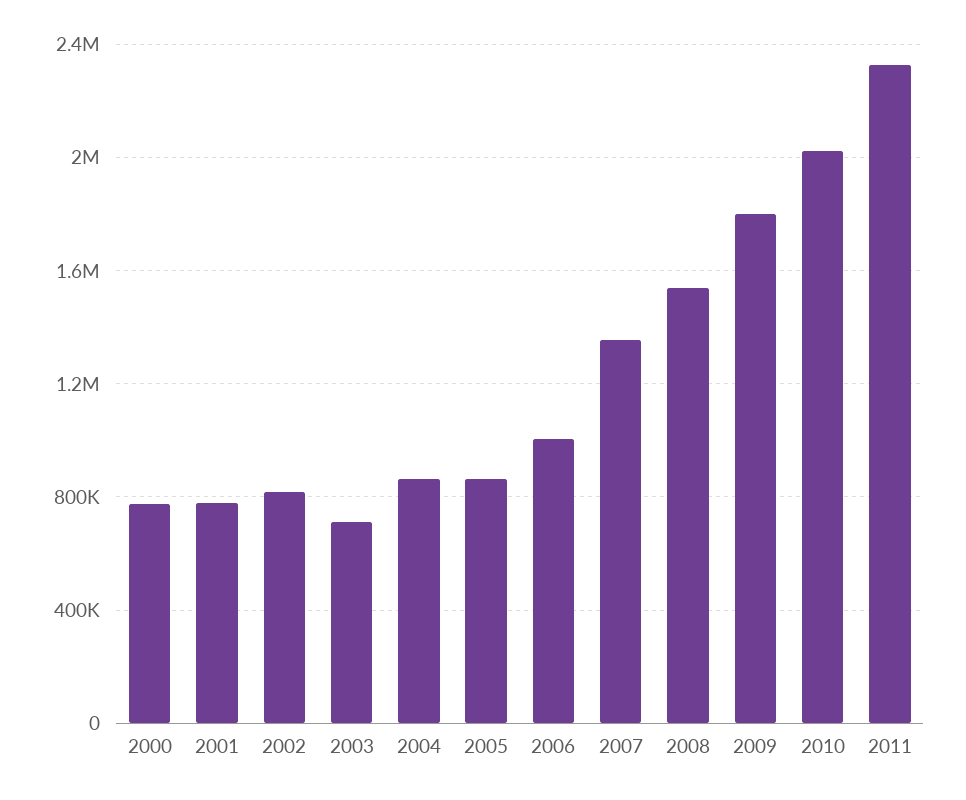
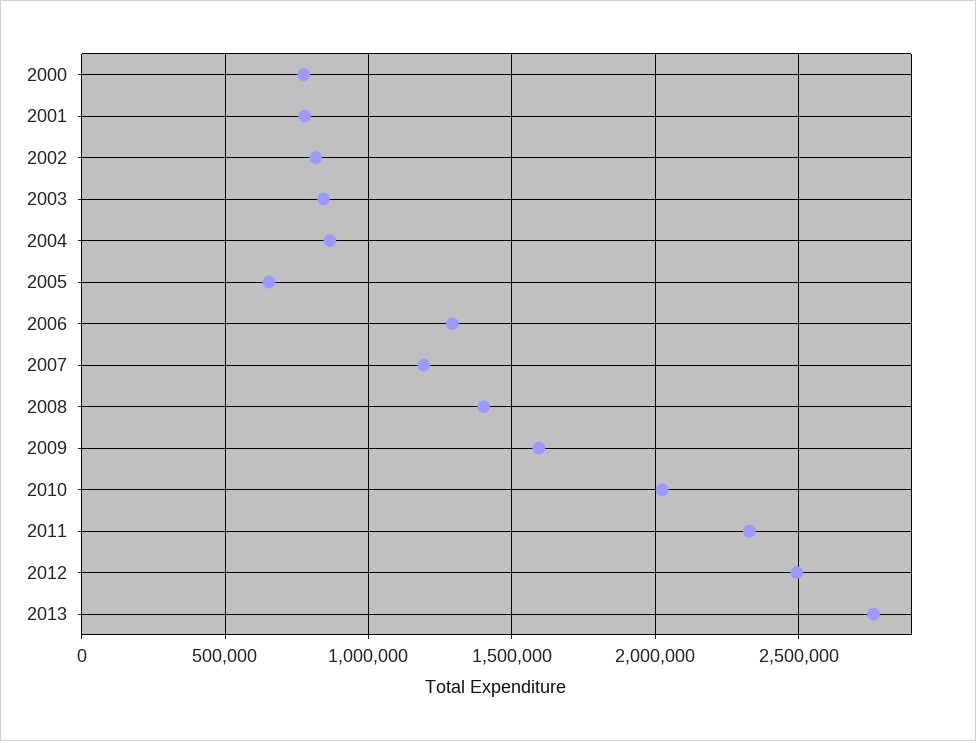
2003: 700000 -> 850000
2005: 850000 -> 650000
2006: 1000000 -> 1300000
2007: 1350000 -> 1200000
2008: 1550000 -> 1400000
2009: 1800000 -> 1600000
2012: none -> 2500000
2013: none -> 2750000

